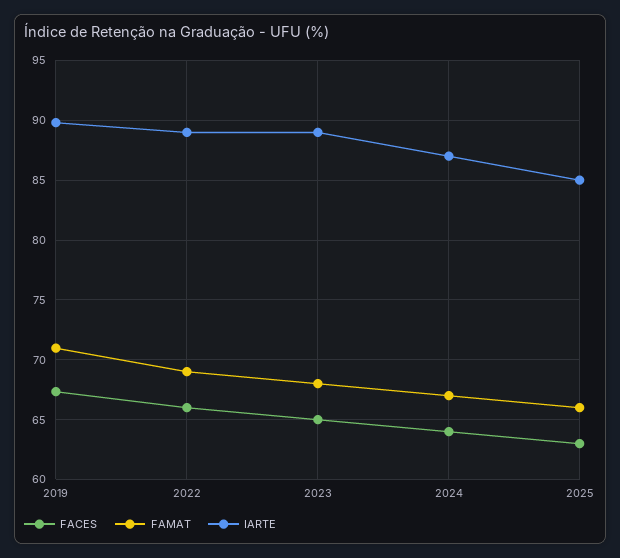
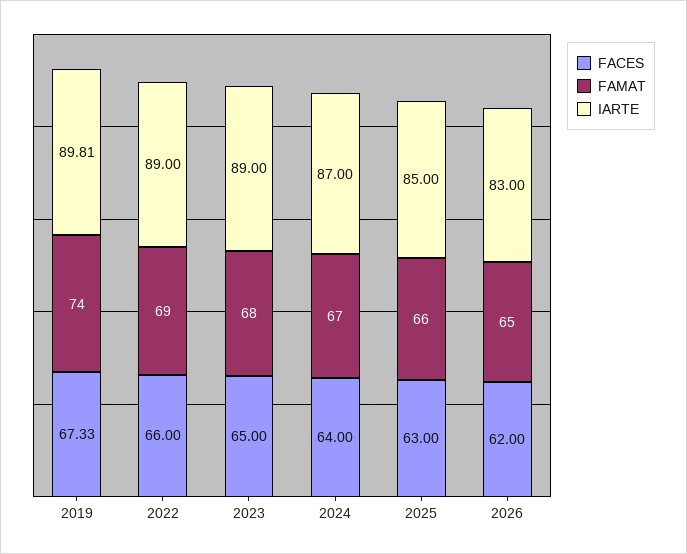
FAMAT, 2019: 71 -> 74
FACES, 2026: none -> 62
FAMAT, 2026: none -> 65
IARTE, 2026: none -> 83

